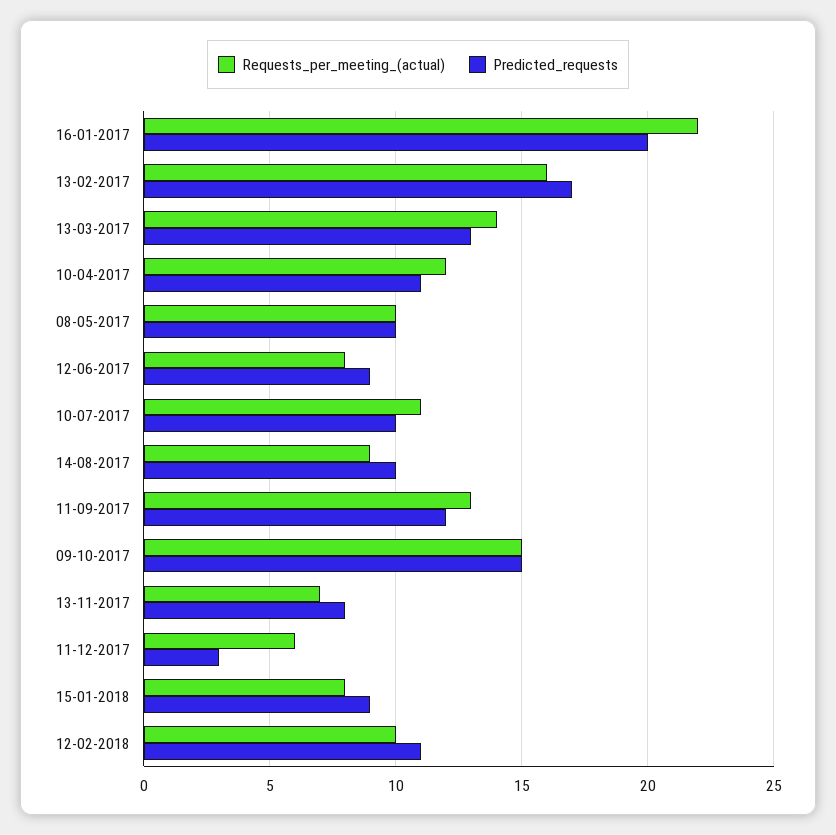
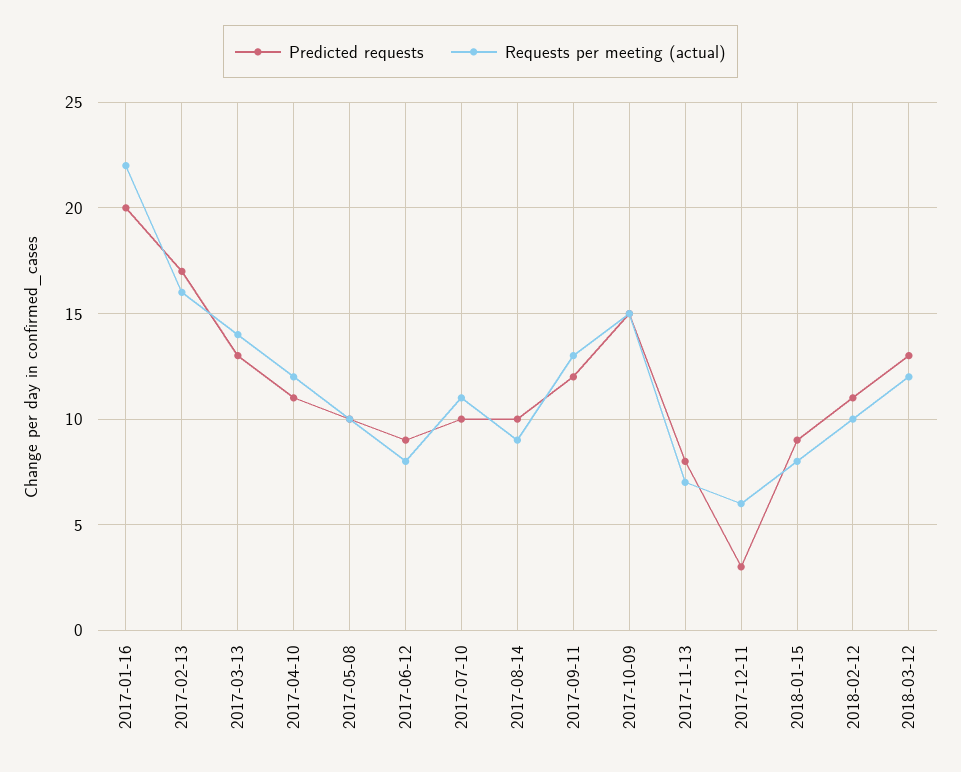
Predicted_requests, 2018-03-12: none -> 13
Requests_per_meeting_(actual), 2018-03-12: none -> 12

